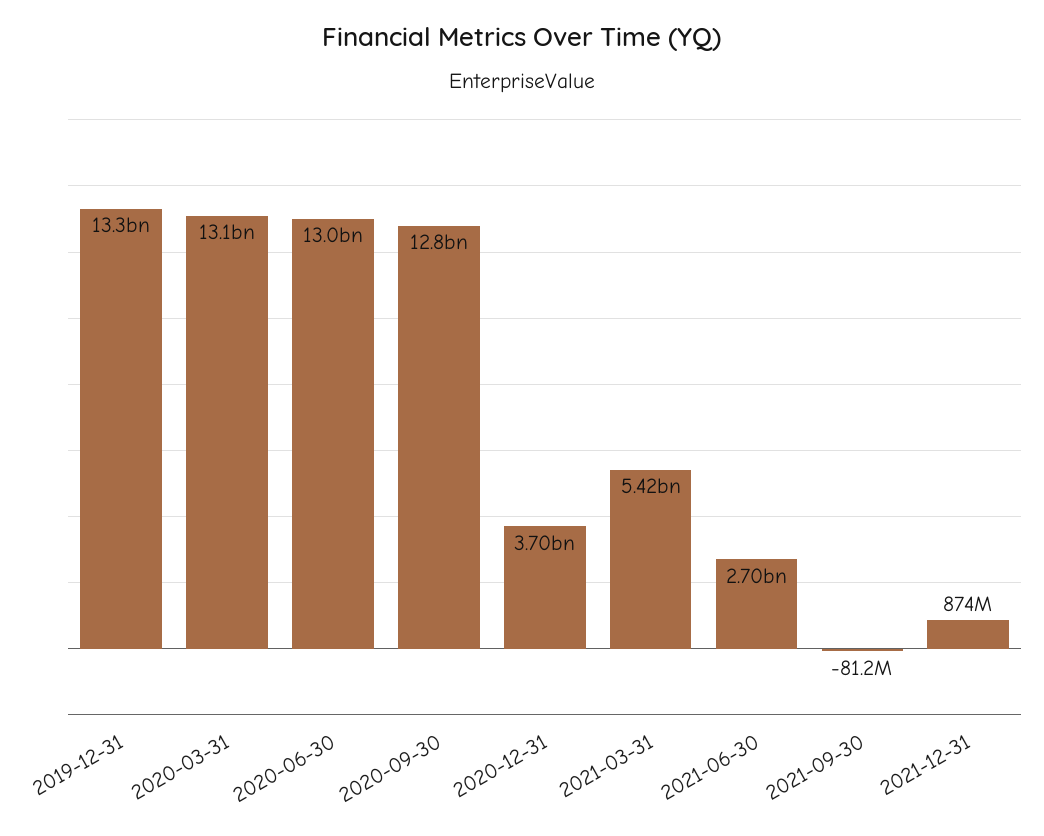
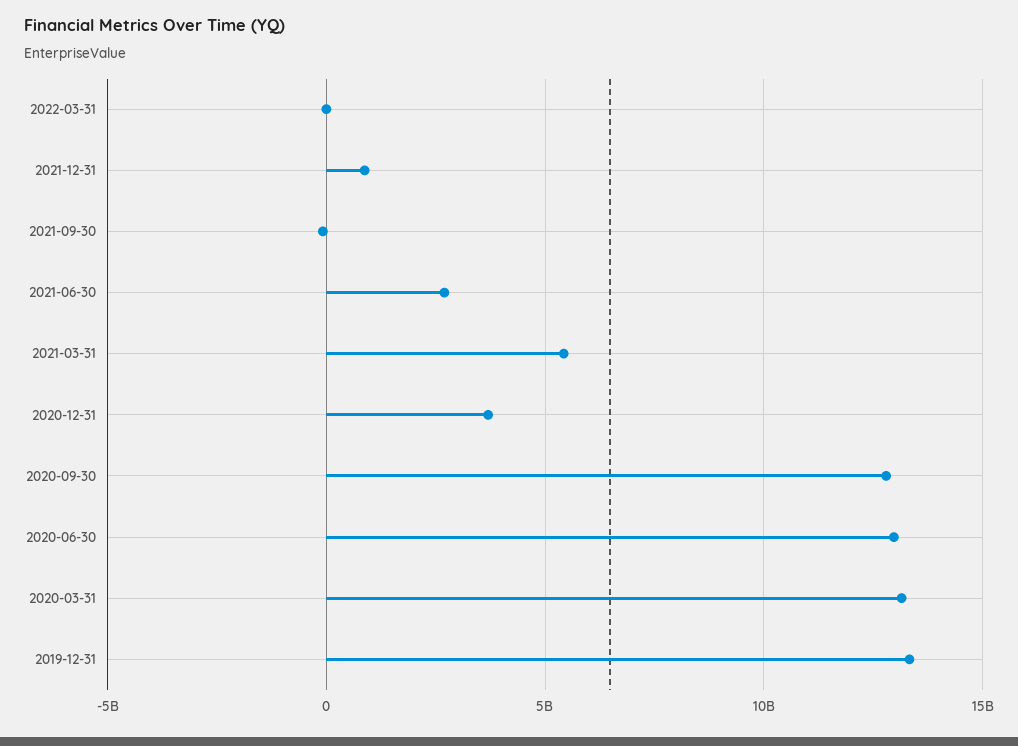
2022-03-31: none -> 0

